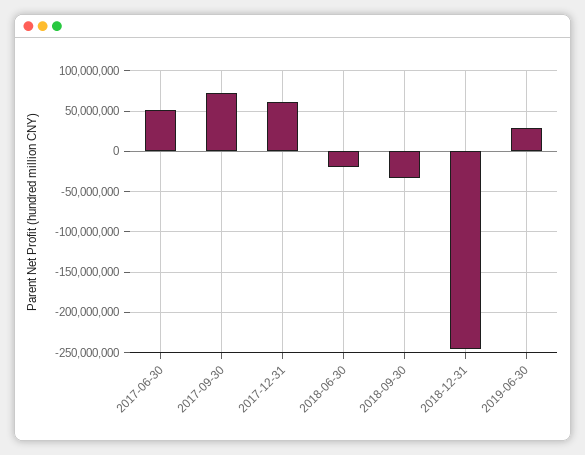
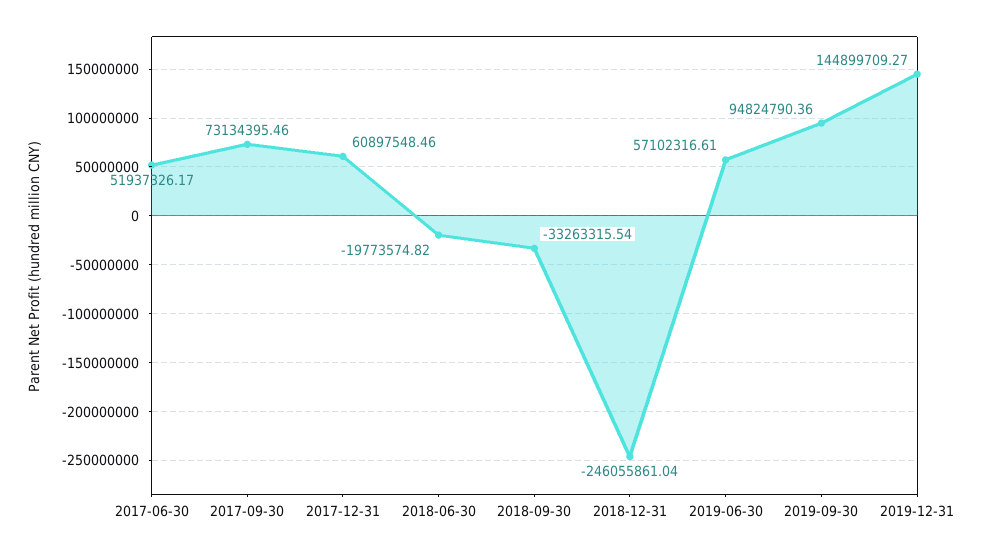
2019-06-30: 30000000 -> 57102316.61
2019-09-30: none -> 94824790.36
2019-12-31: none -> 144899709.27

